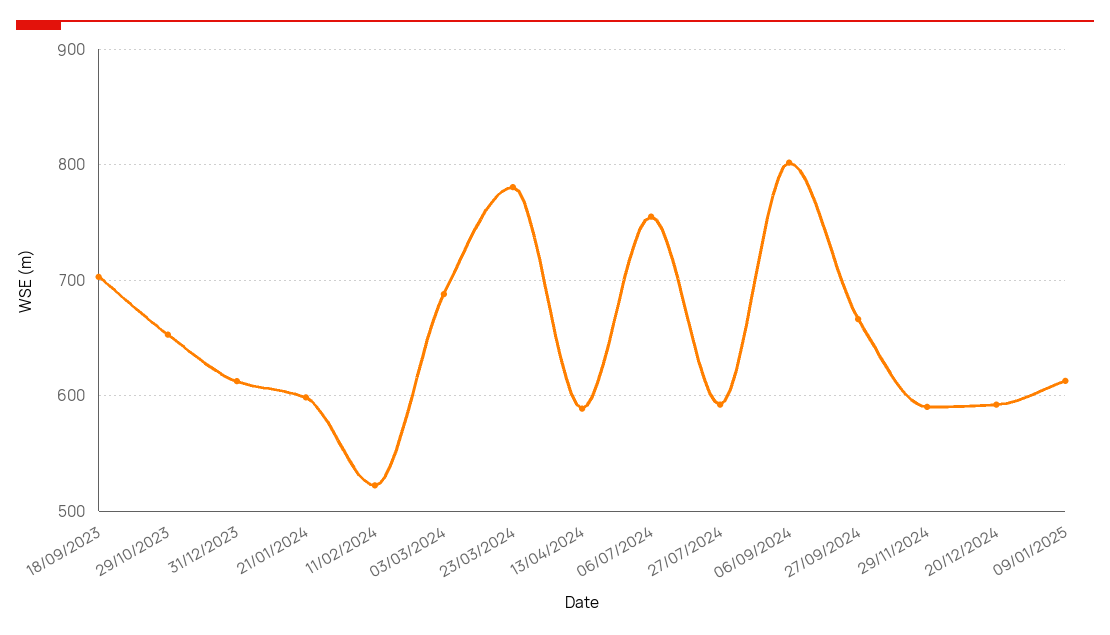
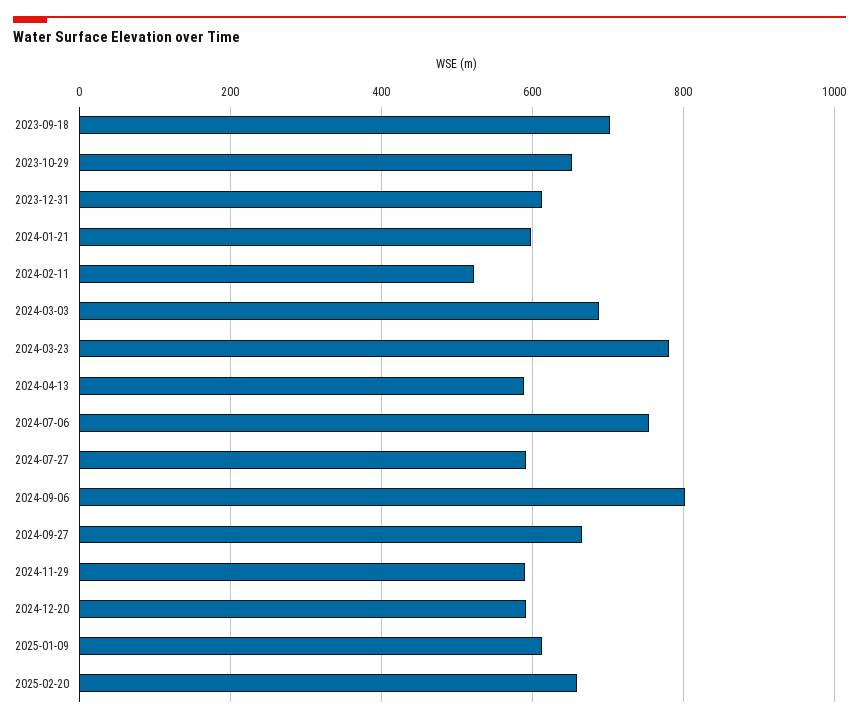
2025-02-20: none -> 660

